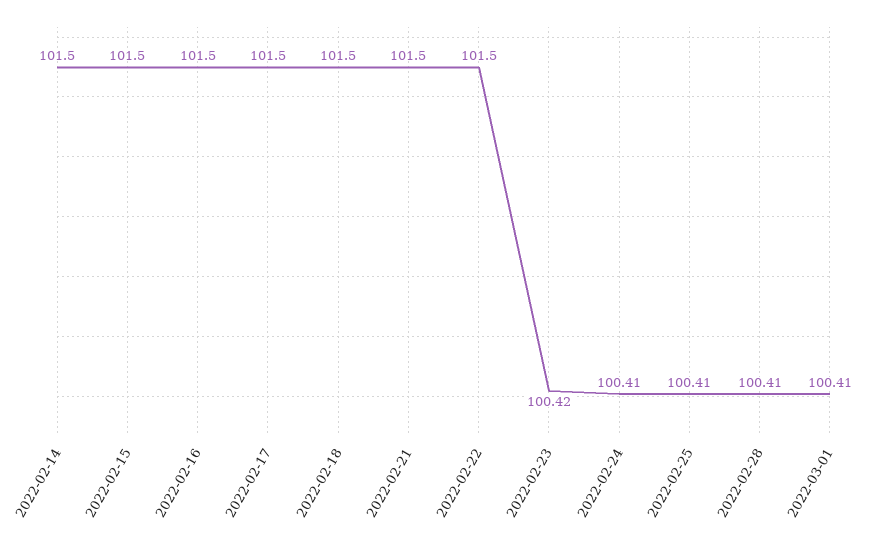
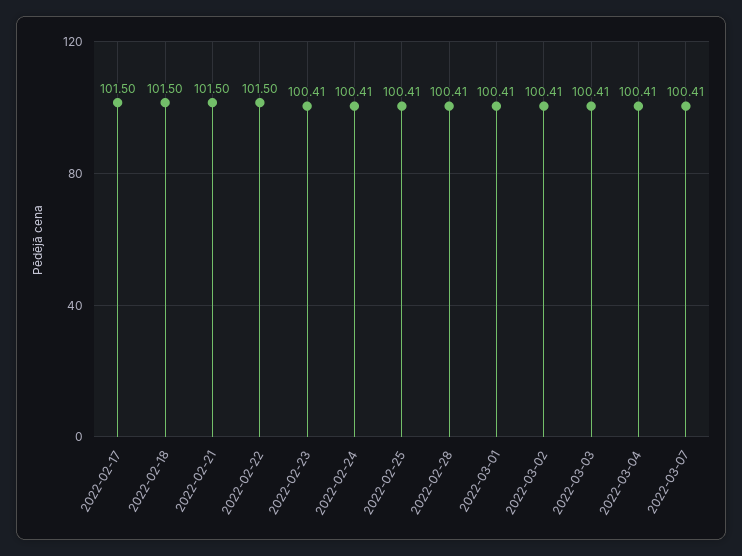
2022-02-14: 101.5 -> none
2022-02-15: 101.5 -> none
2022-02-16: 101.5 -> none
2022-02-23: 100.42 -> 100.41
2022-03-02: none -> 100.41
2022-03-03: none -> 100.41
2022-03-04: none -> 100.41
2022-03-07: none -> 100.41

